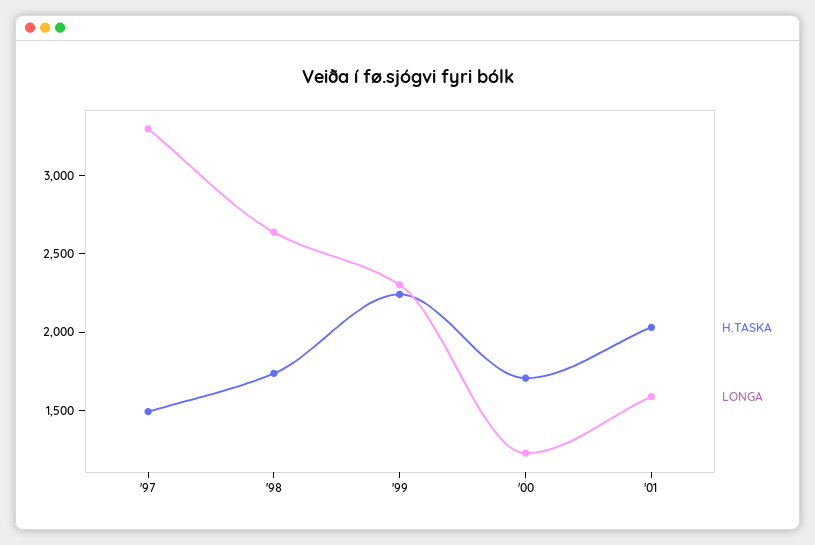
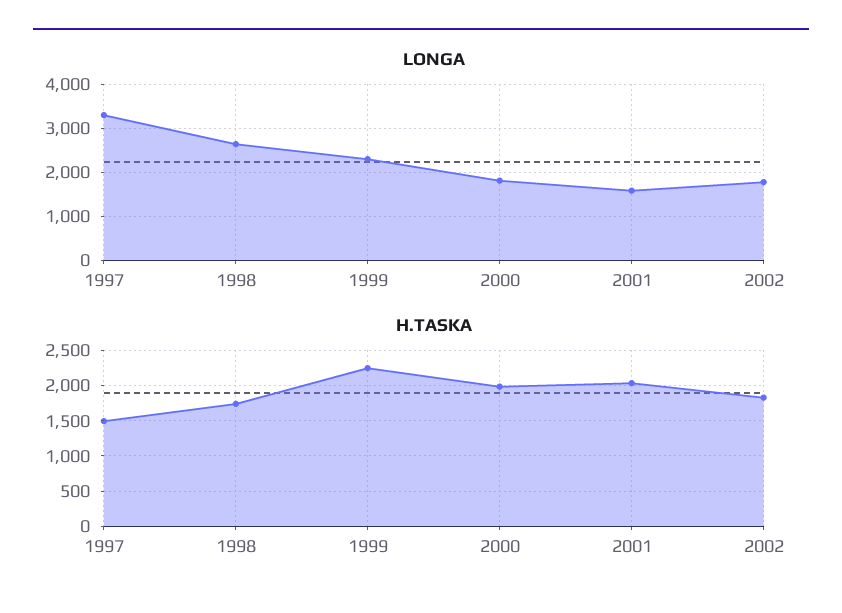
H.TASKA, '00: 1700 -> 2000
LONGA, '00: 1200 -> 1800
LONGA, 2002: none -> 1800
H.TASKA, 2002: none -> 1800

